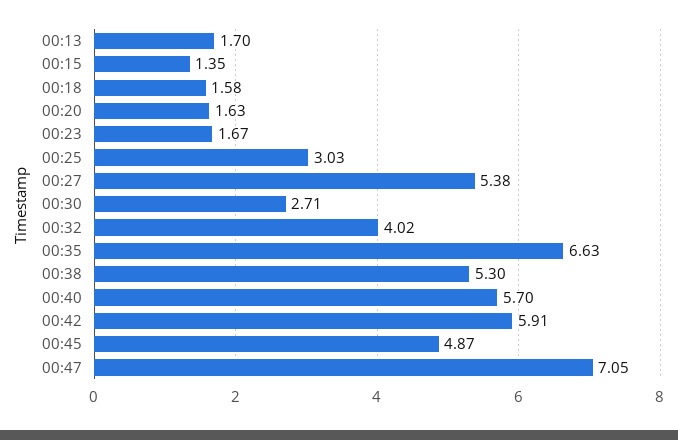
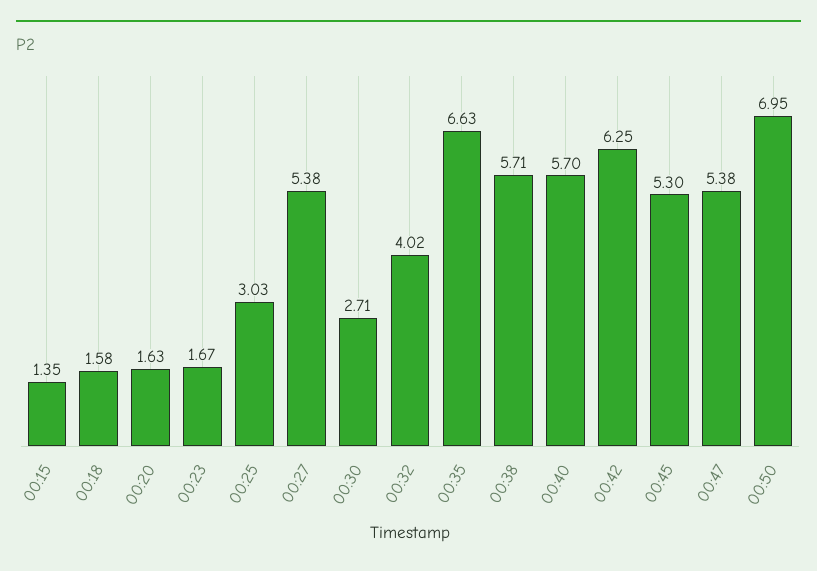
00:13: 1.7 -> none
00:38: 5.3 -> 5.71
00:42: 5.91 -> 6.25
00:45: 4.87 -> 5.3
00:47: 7.05 -> 5.38
00:50: none -> 6.95

